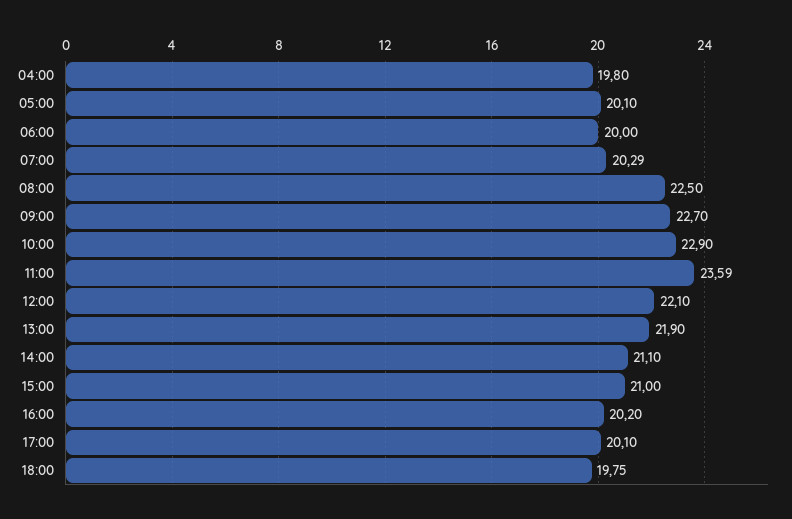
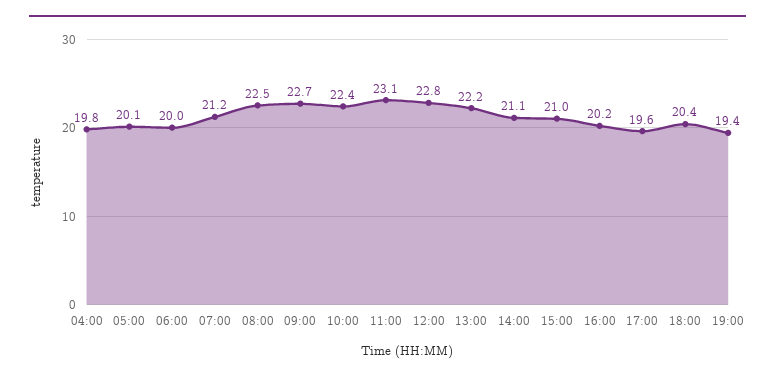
07:00: 20.29 -> 21.2
10:00: 22.9 -> 22.4
11:00: 23.59 -> 23.1
12:00: 22.1 -> 22.8
13:00: 21.9 -> 22.2
17:00: 20.1 -> 19.6
18:00: 19.75 -> 20.4
19:00: none -> 19.4

